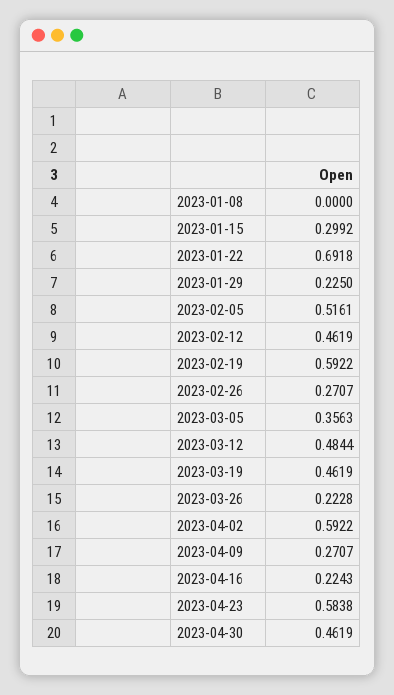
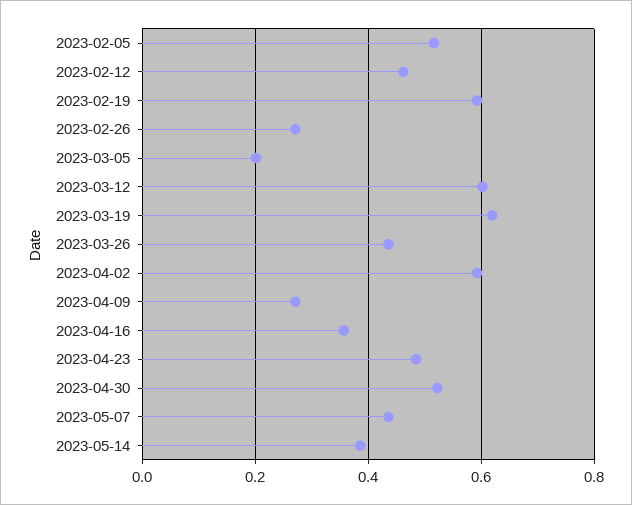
2023-01-08: 0 -> none
2023-01-15: 0.2992 -> none
2023-01-22: 0.6918 -> none
2023-01-29: 0.225 -> none
2023-03-05: 0.3563 -> 0.2
2023-03-12: 0.4844 -> 0.6
2023-03-19: 0.4619 -> 0.62
2023-03-26: 0.2228 -> 0.44
2023-04-16: 0.2243 -> 0.36
2023-04-23: 0.5838 -> 0.48
2023-04-30: 0.4619 -> 0.52
2023-05-07: none -> 0.44
2023-05-14: none -> 0.38

